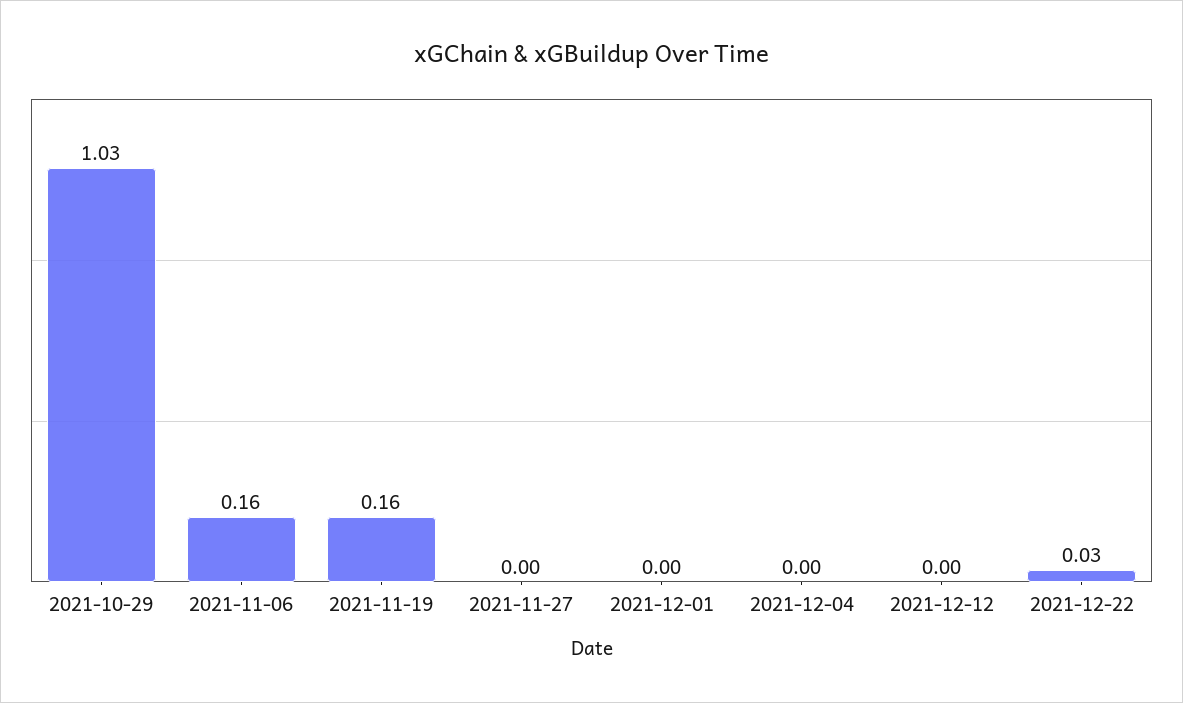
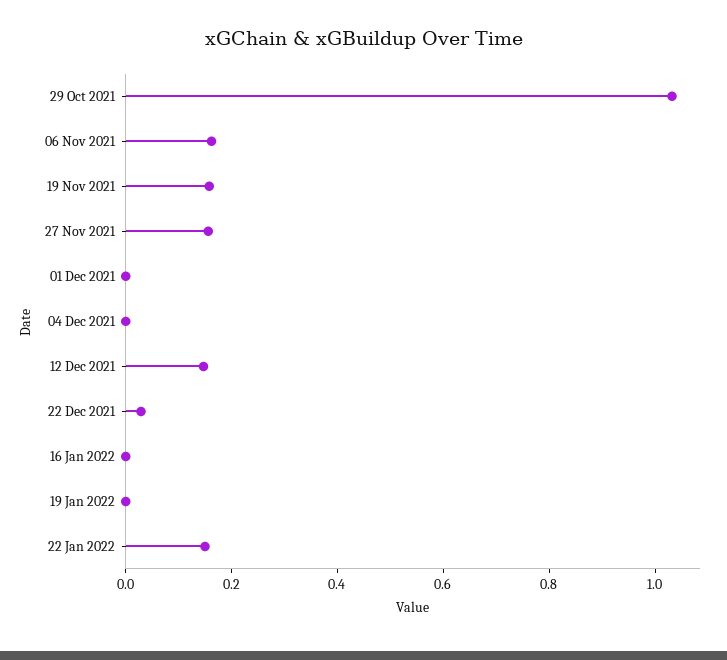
2021-11-27: 0 -> 0.15
2021-12-12: 0 -> 0.15
16 Jan 2022: none -> 0
19 Jan 2022: none -> 0
22 Jan 2022: none -> 0.15

